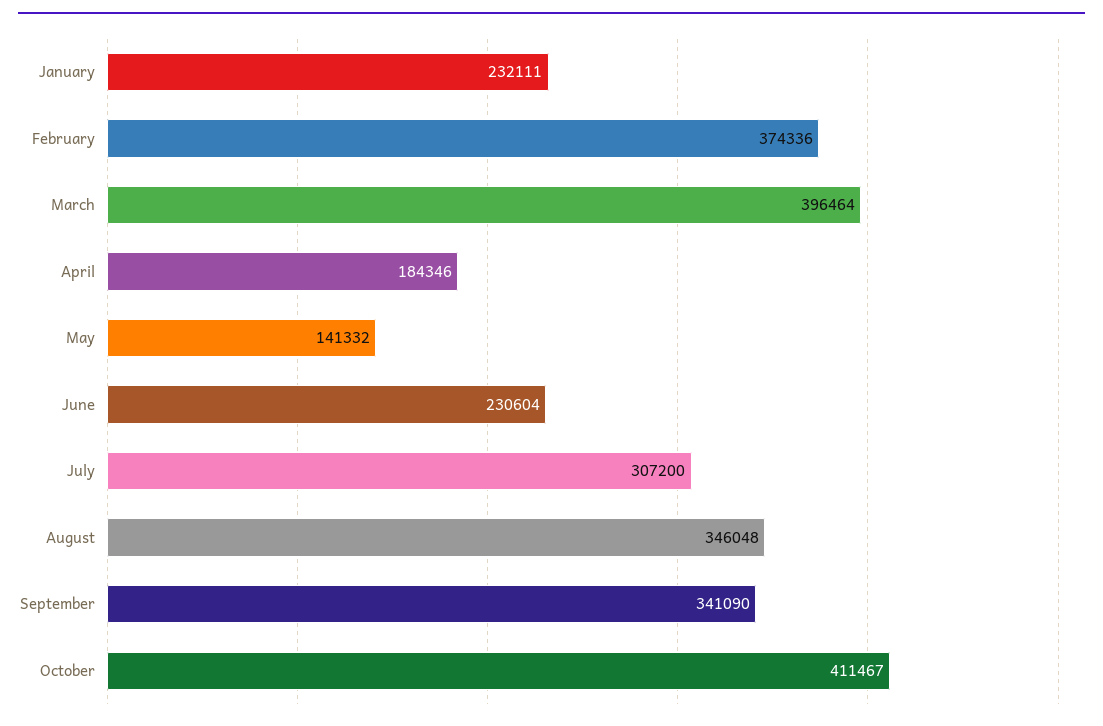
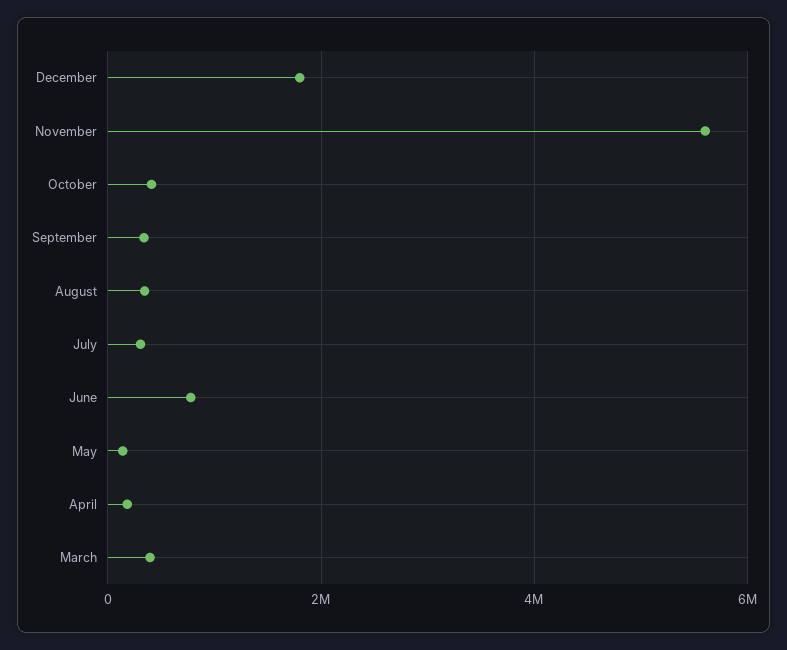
January: 232111 -> none
February: 374336 -> none
June: 230604 -> 800000
December: none -> 1800000
November: none -> 5600000

